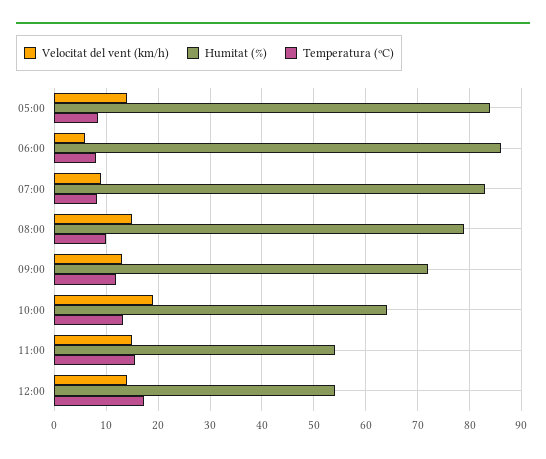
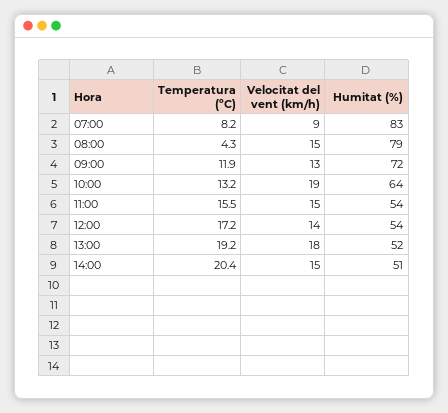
Velocitat del vent (km/h), 05:00: 14 -> none
Humitat (%), 05:00: 84 -> none
Temperatura (ºC), 05:00: 8 -> none
Velocitat del vent (km/h), 06:00: 6 -> none
Humitat (%), 06:00: 86 -> none
Temperatura (ºC), 06:00: 8 -> none
Temperatura (ºC), 08:00: 10 -> 4.3
Temperatura (ºC), 13:00: none -> 19.2
Velocitat del vent (km/h), 13:00: none -> 18
Humitat (%), 13:00: none -> 52
Temperatura (ºC), 14:00: none -> 20.4
Velocitat del vent (km/h), 14:00: none -> 15
Humitat (%), 14:00: none -> 51

